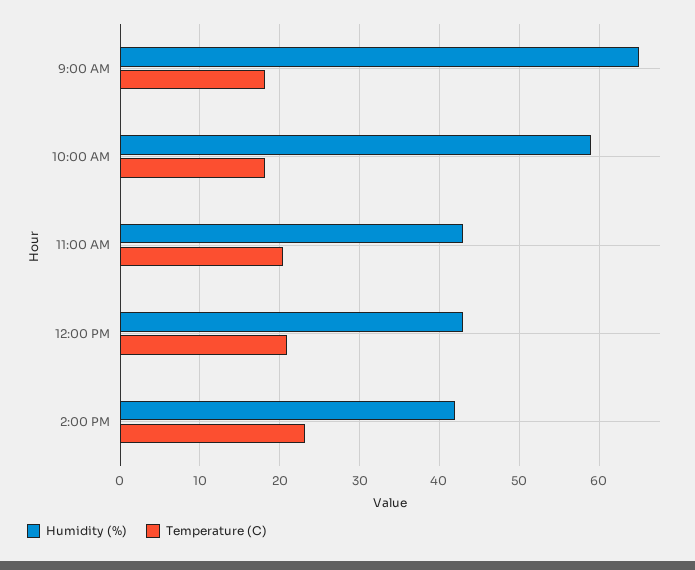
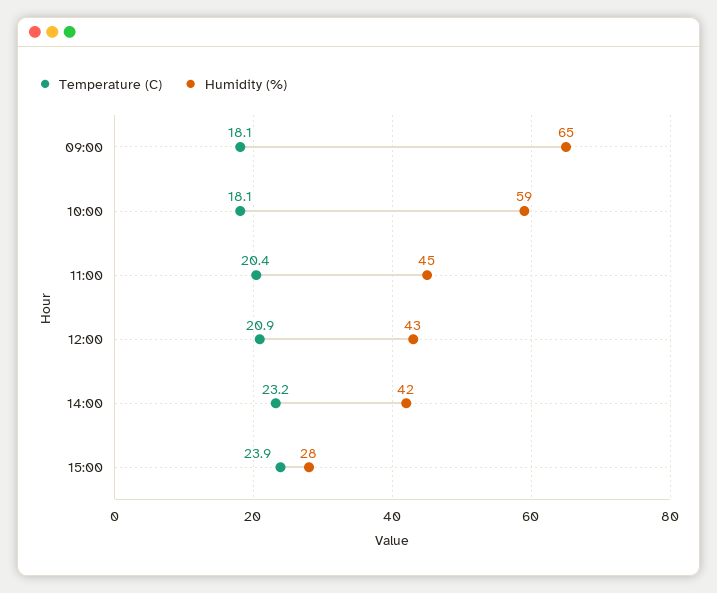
Humidity (%), 11:00 AM: 43 -> 45
Temperature (C), 15:00: none -> 23.9
Humidity (%), 15:00: none -> 28

